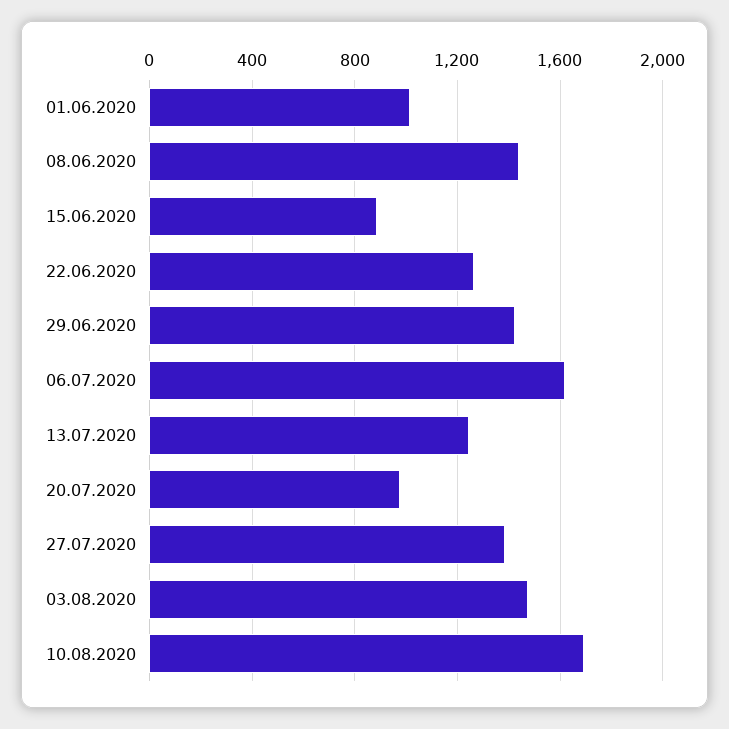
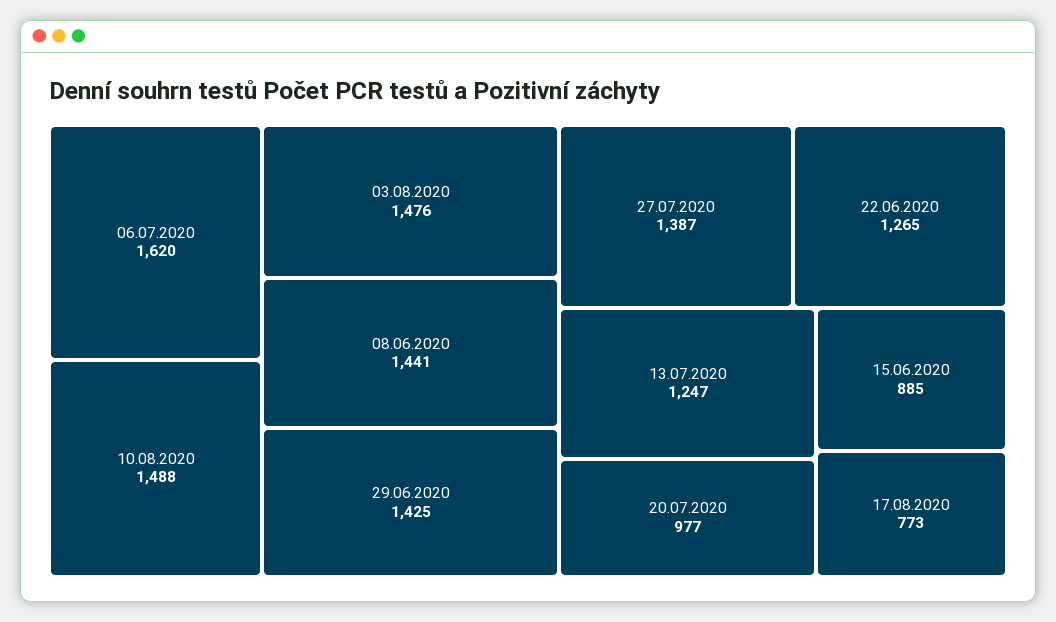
01.06.2020: 1000 -> none
10.08.2020: 1700 -> 1488
17.08.2020: none -> 773

